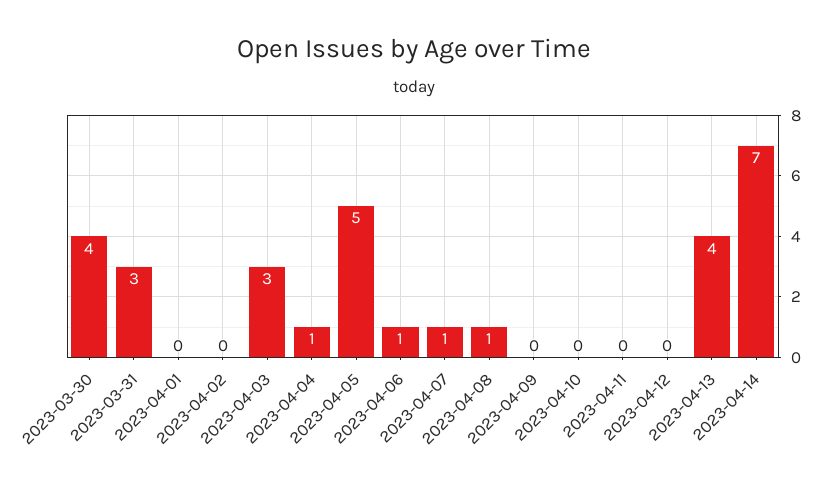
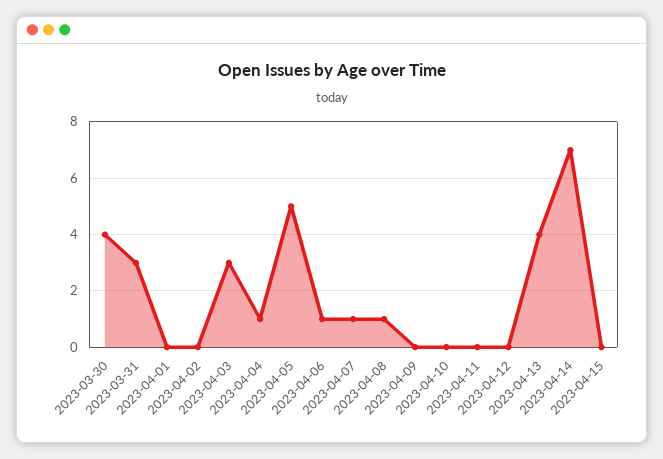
2023-04-15: none -> 0

